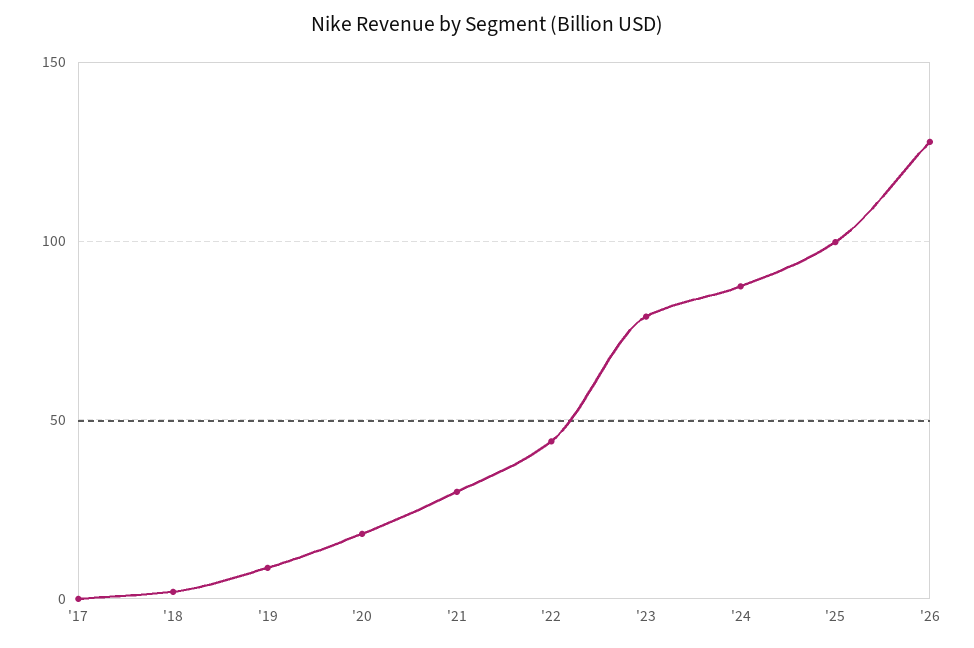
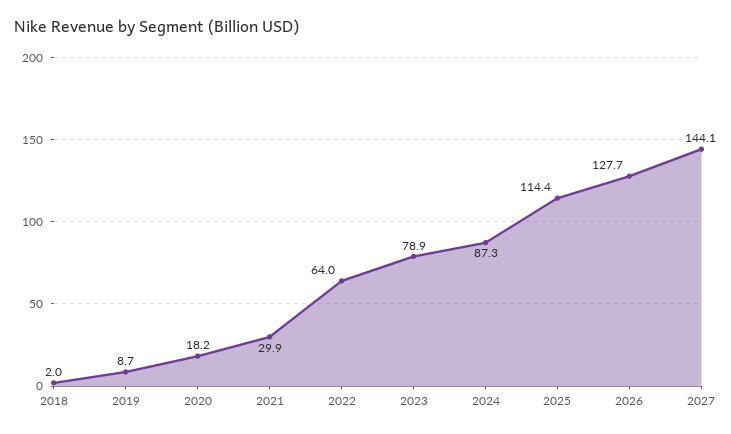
'17: 0 -> none
'22: 45 -> 64
'25: 100 -> 114.4
2027: none -> 144.1

